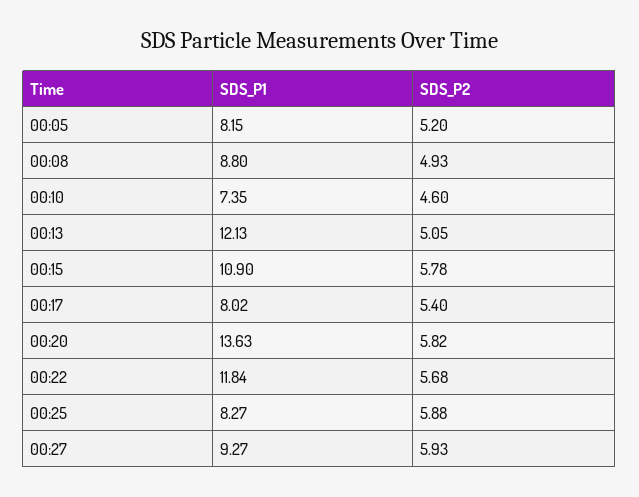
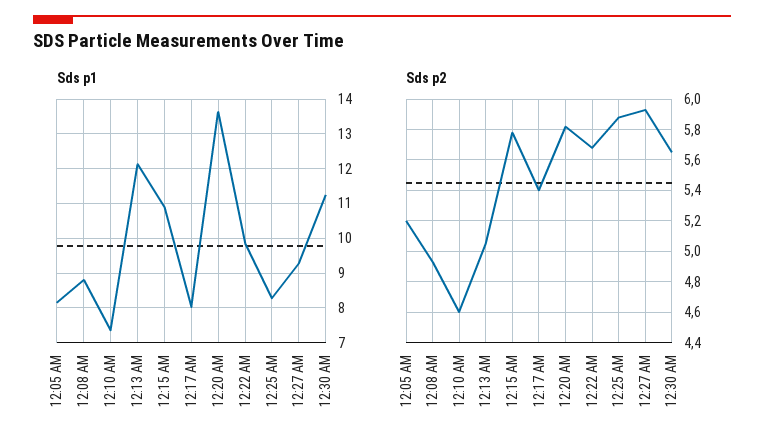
SDS_P1, 00:22: 11.84 -> 9.8
SDS_P1, 12:30 AM: none -> 11.2
SDS_P2, 12:30 AM: none -> 5.65

